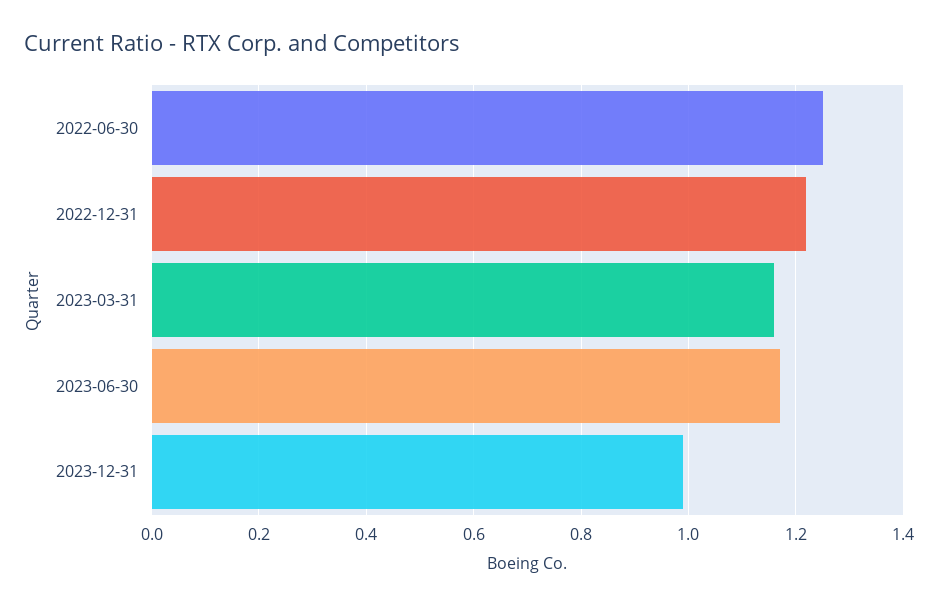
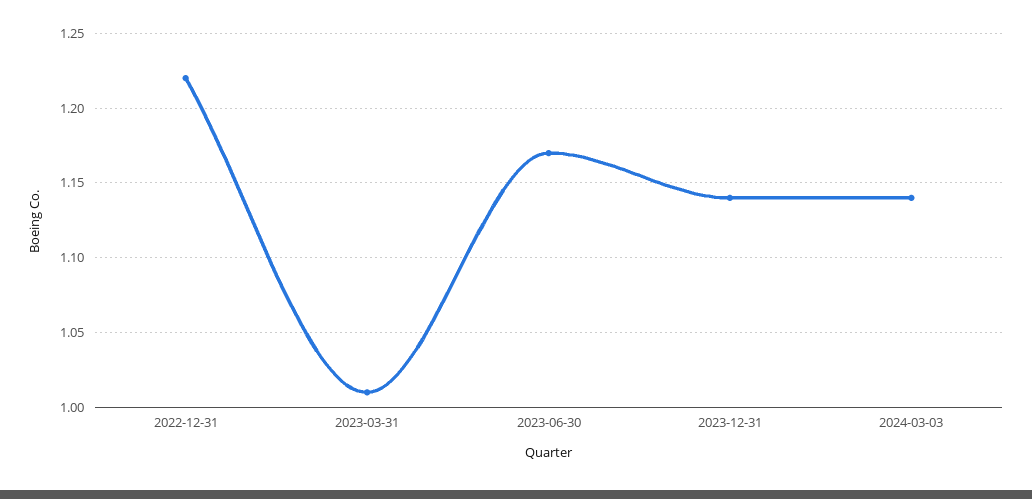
2022-06-30: 1.25 -> none
2023-03-31: 1.15 -> 1.01
2023-12-31: 1 -> 1.14
2024-03-03: none -> 1.14

